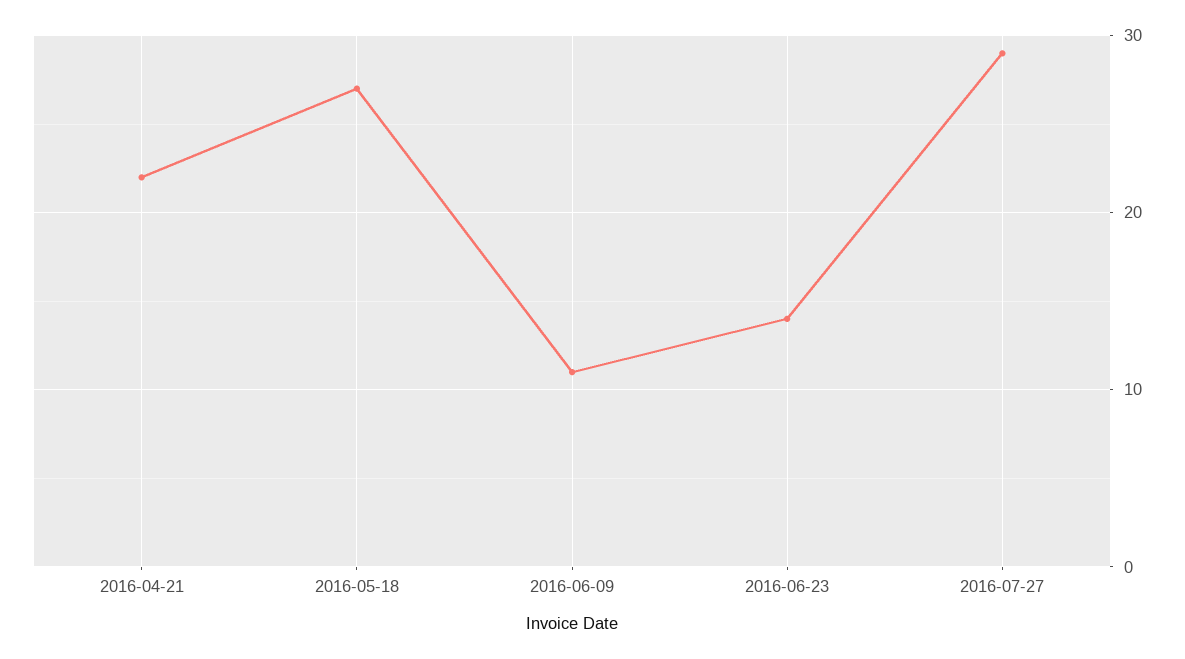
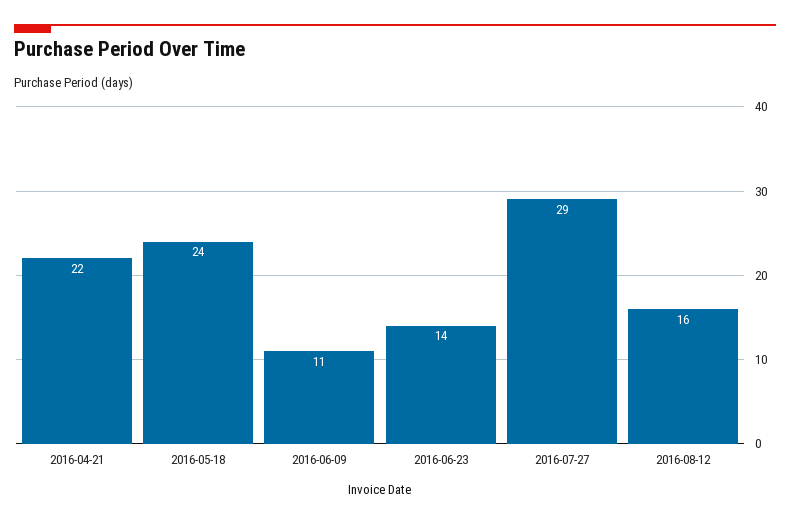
2016-05-18: 27 -> 24
2016-08-12: none -> 16

